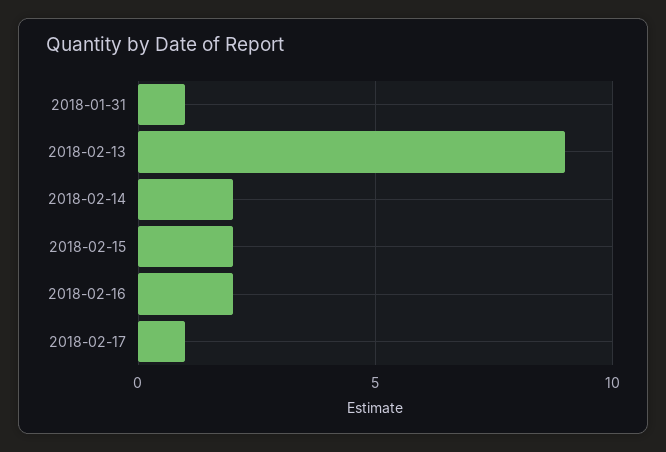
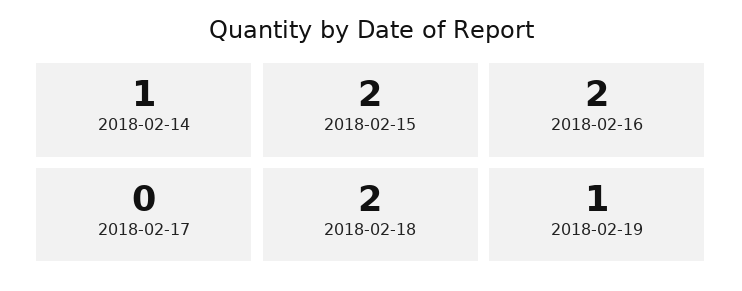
2018-01-31: 1 -> none
2018-02-13: 9 -> none
2018-02-14: 2 -> 1
2018-02-17: 1 -> 0
2018-02-18: none -> 2
2018-02-19: none -> 1

